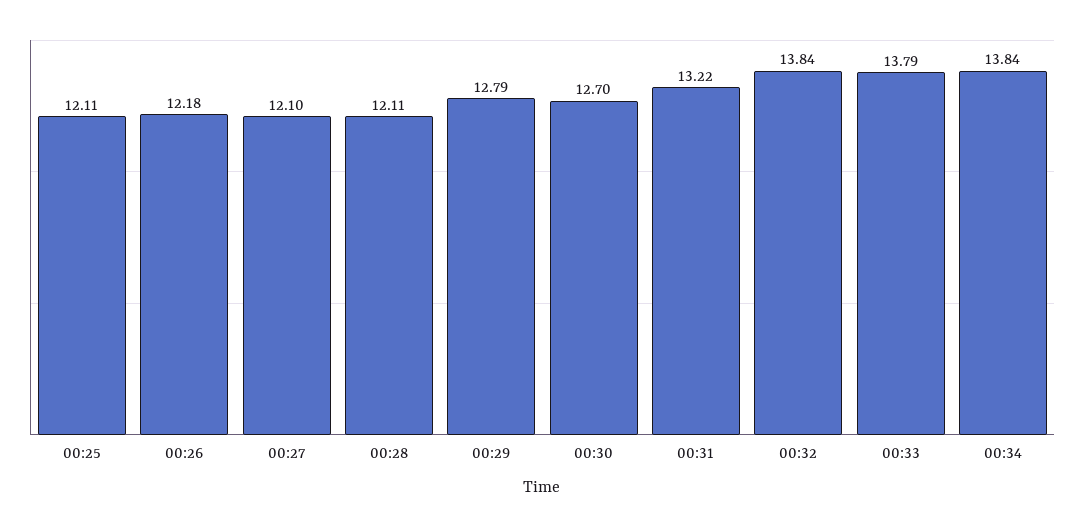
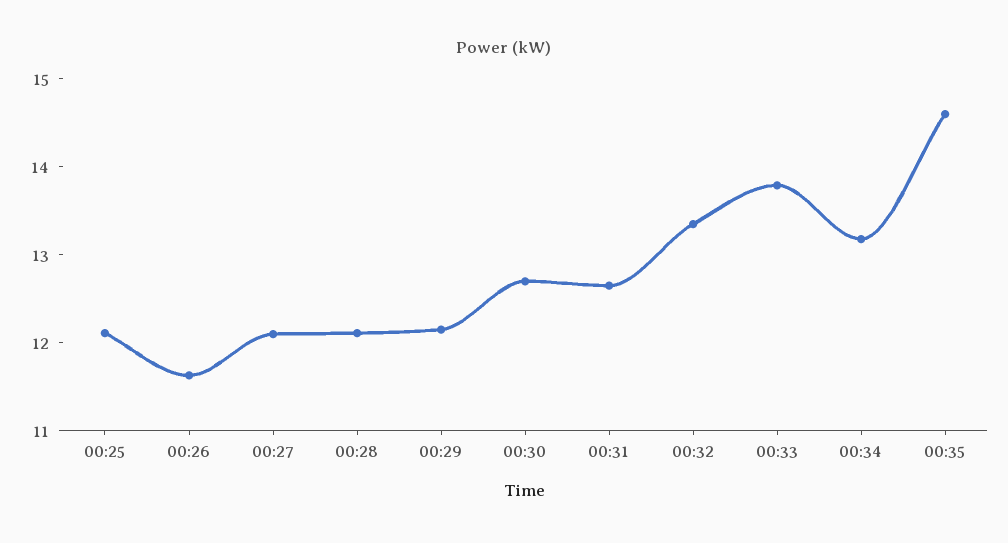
00:26: 12.18 -> 11.6
00:29: 12.79 -> 12.2
00:31: 13.22 -> 12.6
00:32: 13.84 -> 13.4
00:34: 13.84 -> 13.2
00:35: none -> 14.6

